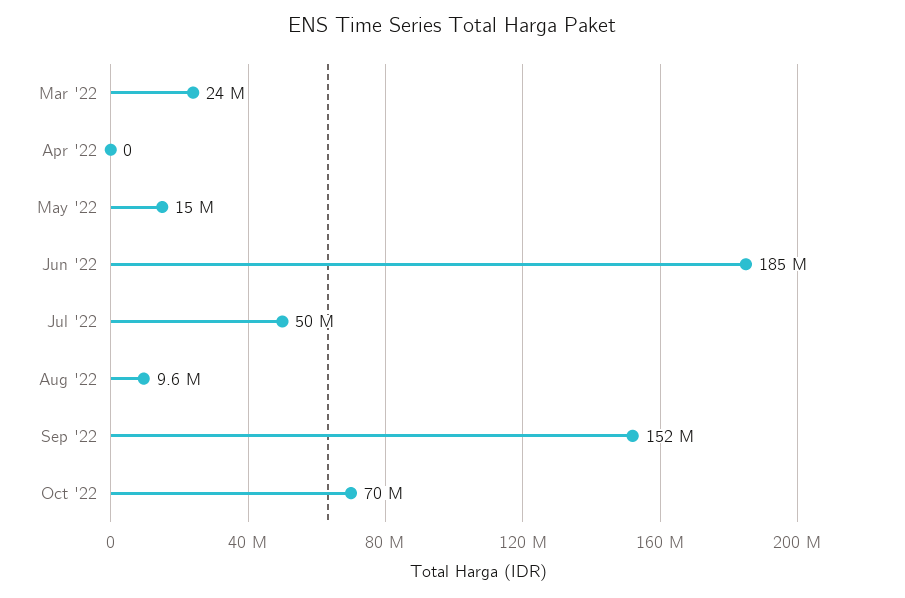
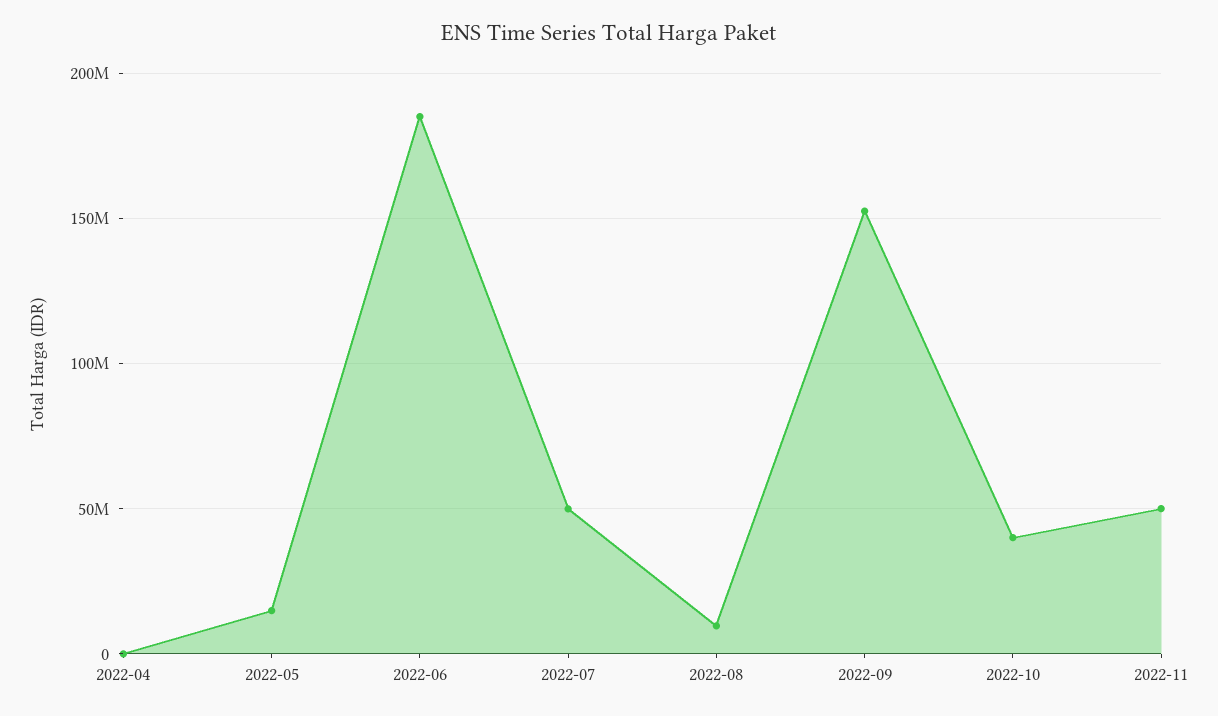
Mar '22: 24000000 -> none
Oct '22: 70000000 -> 40000000
2022-11: none -> 50000000

